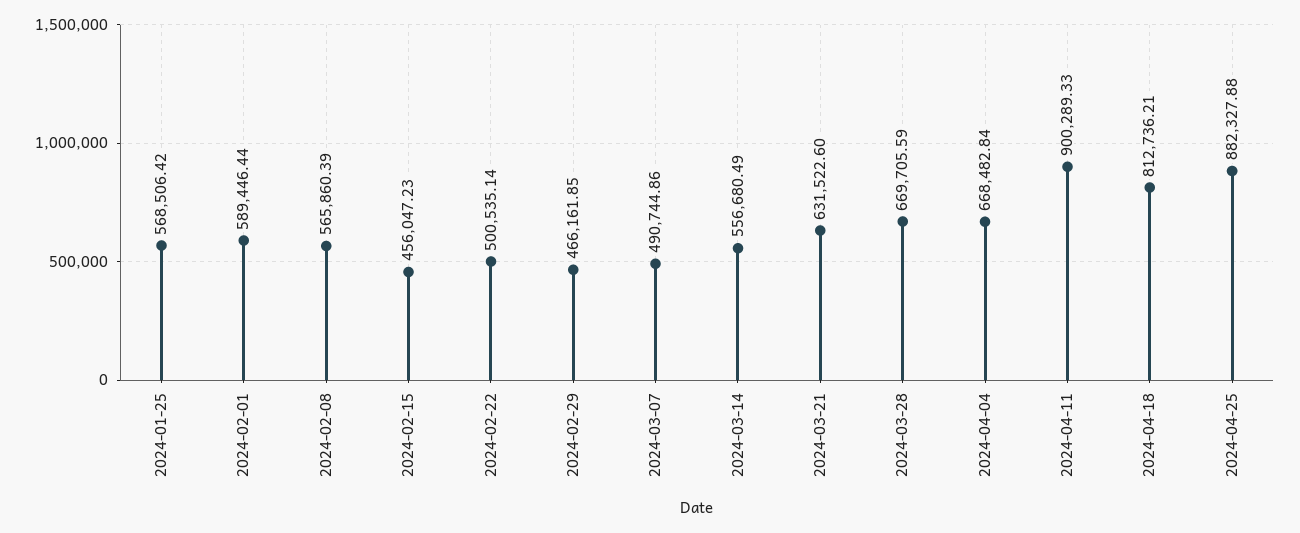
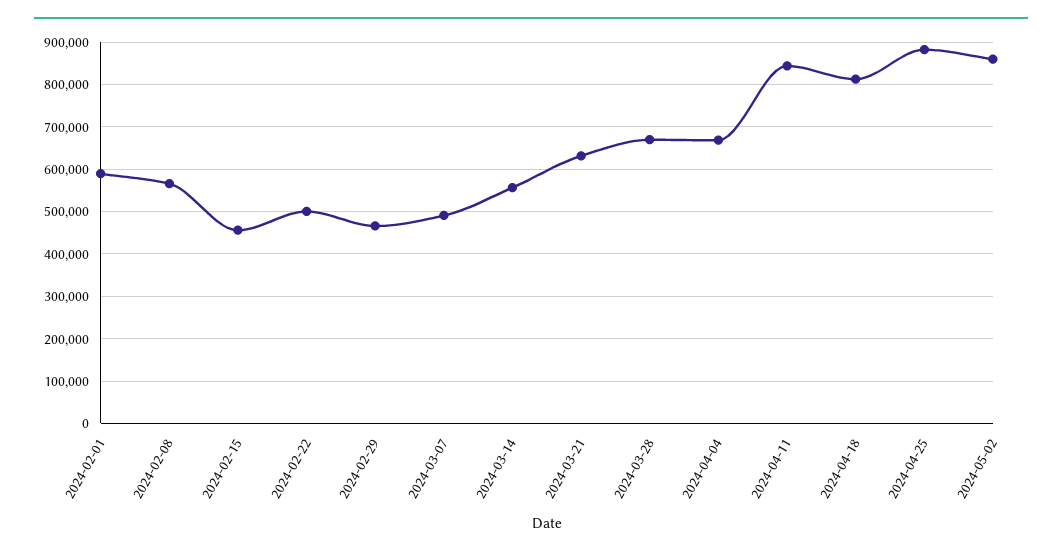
2024-01-25: 568506.42 -> none
2024-04-11: 900289.33 -> 840000
2024-05-02: none -> 860000

